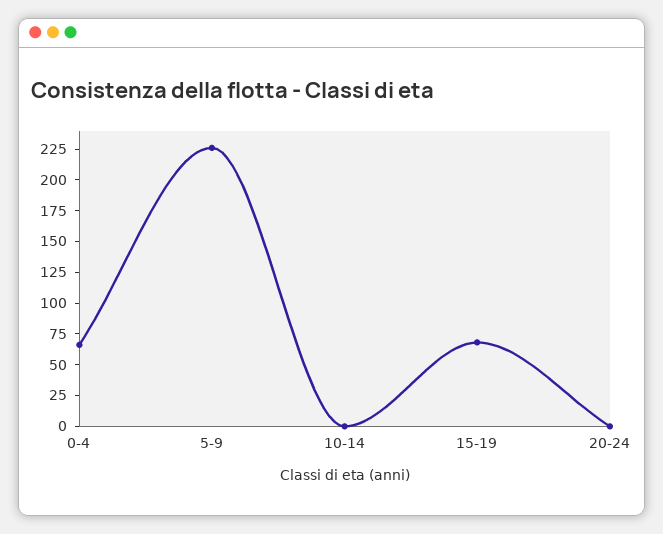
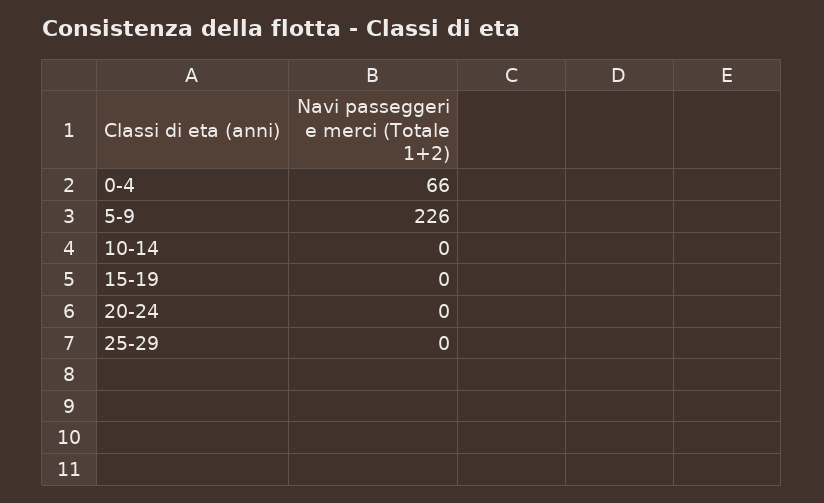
15-19: 75 -> 0
25-29: none -> 0

